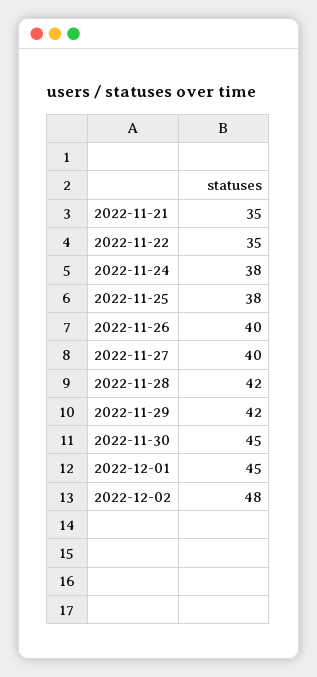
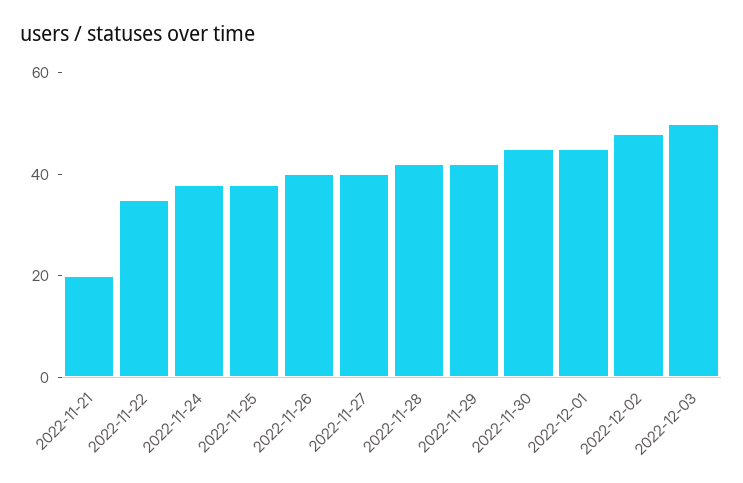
2022-11-21: 35 -> 20
2022-12-03: none -> 50

